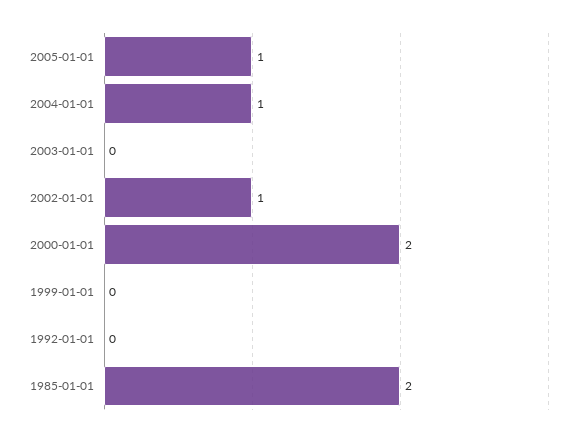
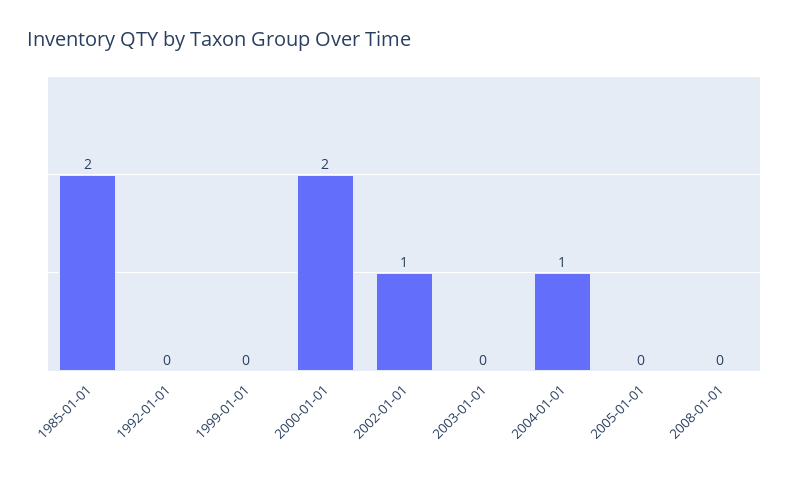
2005-01-01: 1 -> 0
2008-01-01: none -> 0

